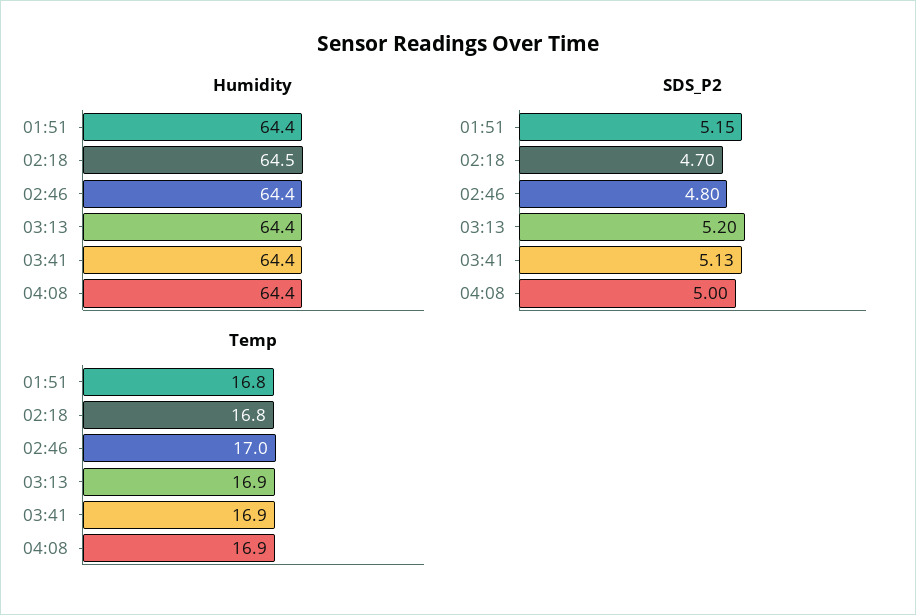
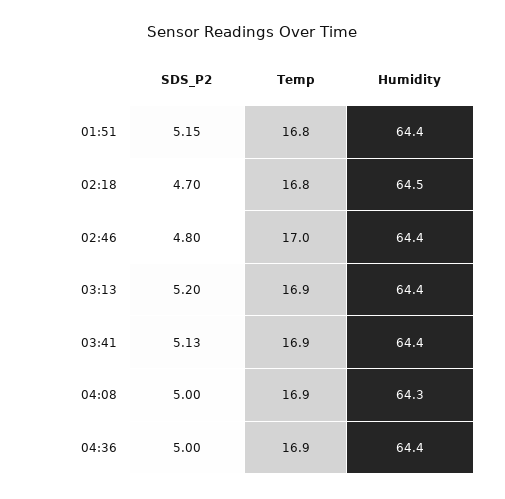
Humidity, 04:08: 64.4 -> 64.3
SDS_P2, 04:36: none -> 5
Temp, 04:36: none -> 16.9
Humidity, 04:36: none -> 64.4

